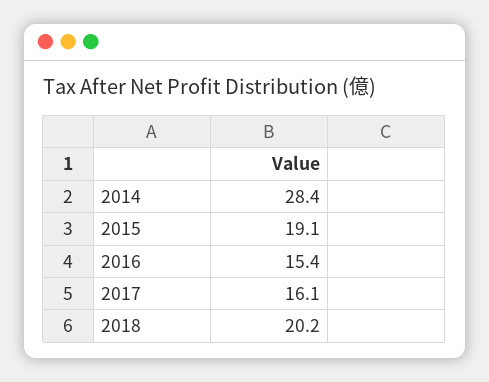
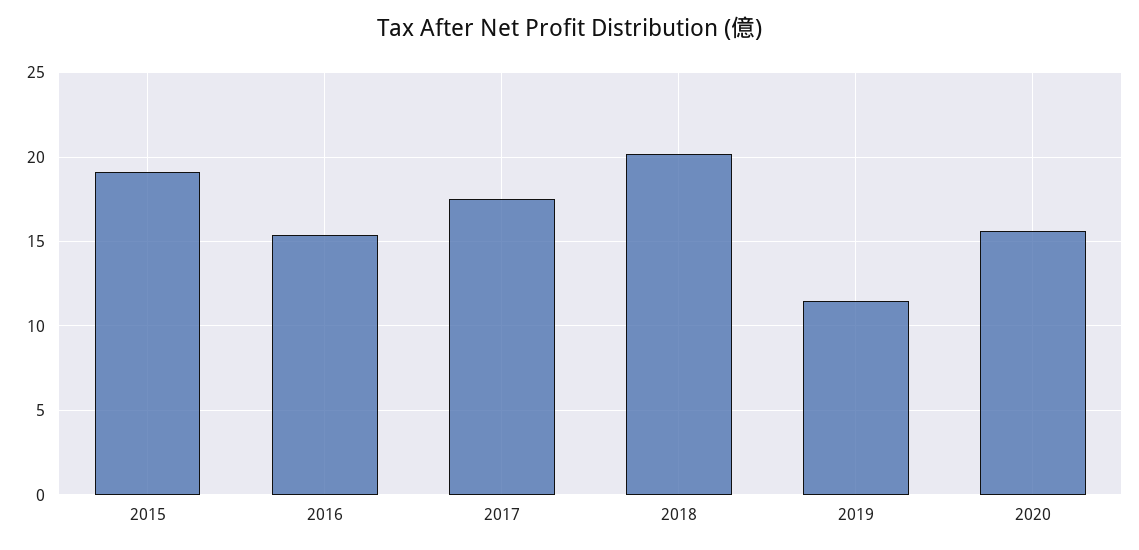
2014: 28.4 -> none
2017: 16.1 -> 17.5
2019: none -> 11.5
2020: none -> 15.5

